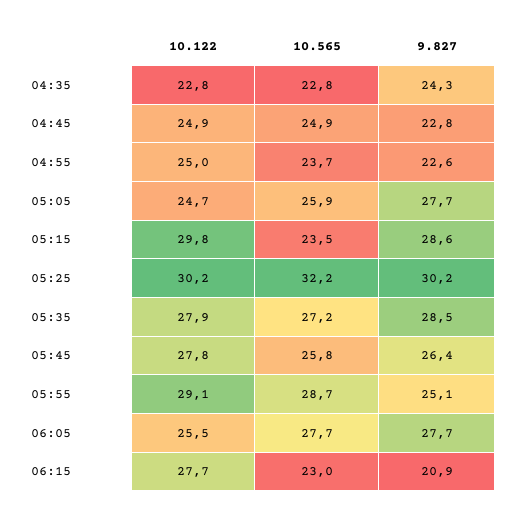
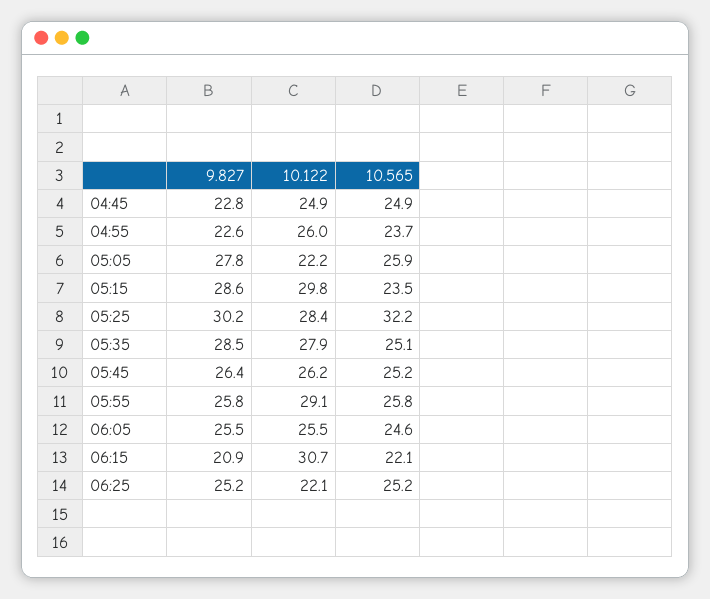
10.122, 04:35: 22.8 -> none
10.565, 04:35: 22.8 -> none
9.827, 04:35: 24.3 -> none
10.122, 04:55: 25 -> 26
10.122, 05:05: 24.7 -> 22.2
9.827, 05:05: 27.7 -> 27.8
10.122, 05:25: 30.2 -> 28.4
10.565, 05:35: 27.2 -> 25.1
10.122, 05:45: 27.8 -> 26.2
10.565, 05:45: 25.8 -> 25.2
10.565, 05:55: 28.7 -> 25.8
9.827, 05:55: 25.1 -> 25.8
10.565, 06:05: 27.7 -> 24.6
9.827, 06:05: 27.7 -> 25.5
10.122, 06:15: 27.7 -> 30.7
10.565, 06:15: 23 -> 22.1
9.827, 06:25: none -> 25.2
10.122, 06:25: none -> 22.1
10.565, 06:25: none -> 25.2

